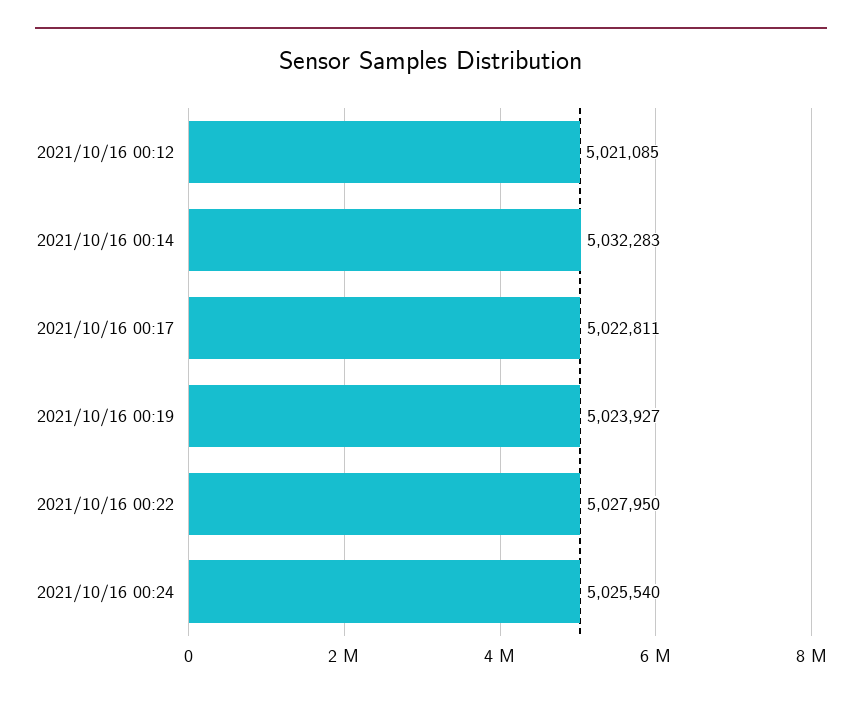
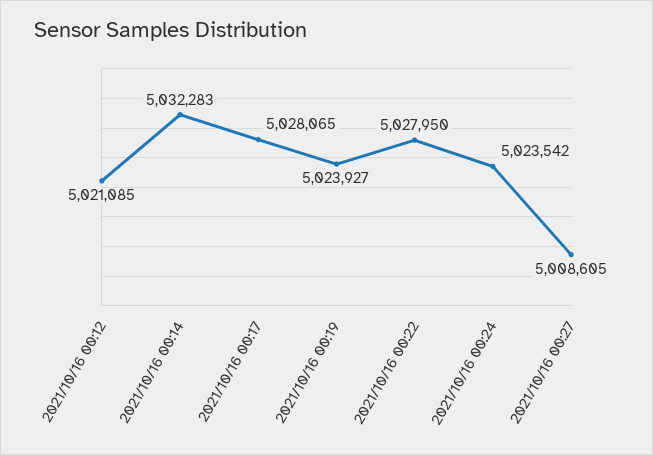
2021/10/16 00:17: 5022811 -> 5028065
2021/10/16 00:24: 5025540 -> 5023542
2021/10/16 00:27: none -> 5008605

